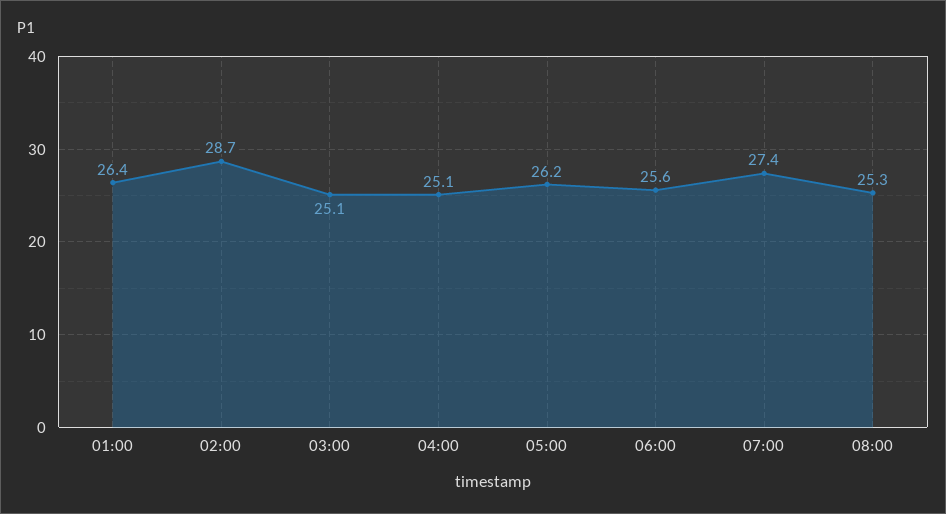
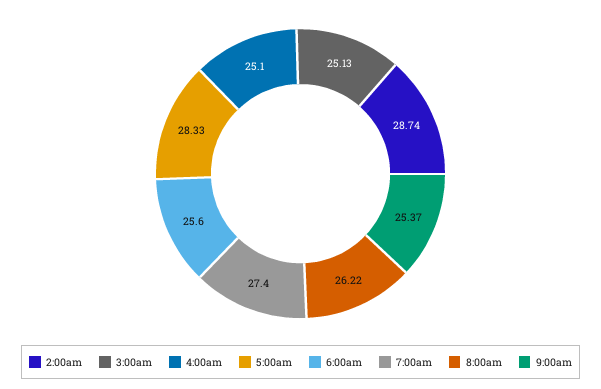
01:00: 26.4 -> none
05:00: 26.2 -> 28.33
08:00: 25.3 -> 26.22
9:00am: none -> 25.37

